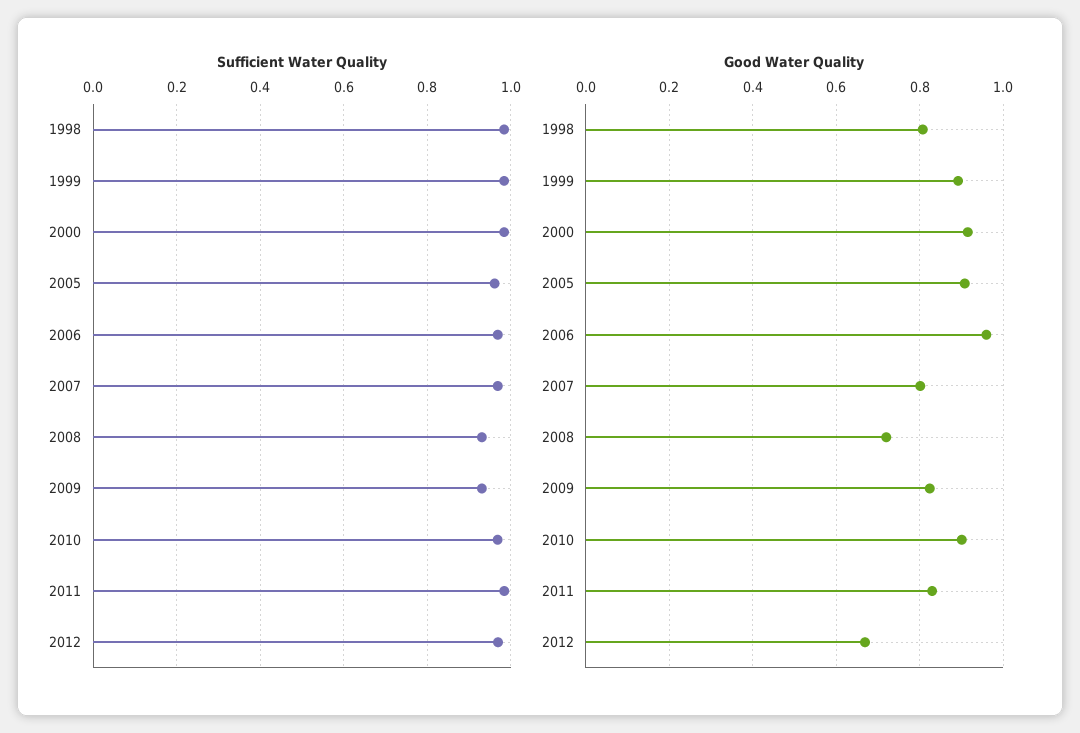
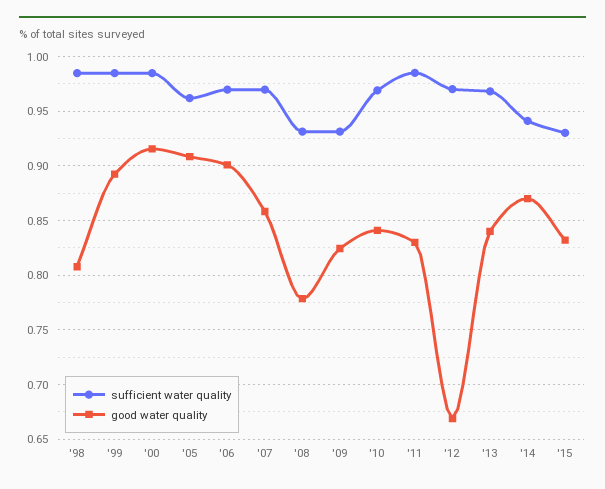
Good Water Quality, 2006: 0.96 -> 0.9
Good Water Quality, 2007: 0.8 -> 0.86
Good Water Quality, 2008: 0.72 -> 0.78
Good Water Quality, 2010: 0.9 -> 0.84
Sufficient Water Quality, '13: none -> 0.97
Good Water Quality, '13: none -> 0.84
Sufficient Water Quality, '14: none -> 0.94
Good Water Quality, '14: none -> 0.87
Sufficient Water Quality, '15: none -> 0.93
Good Water Quality, '15: none -> 0.83

